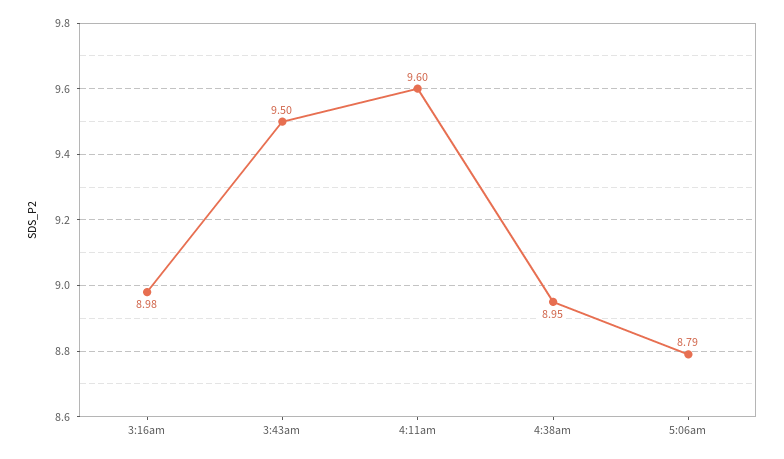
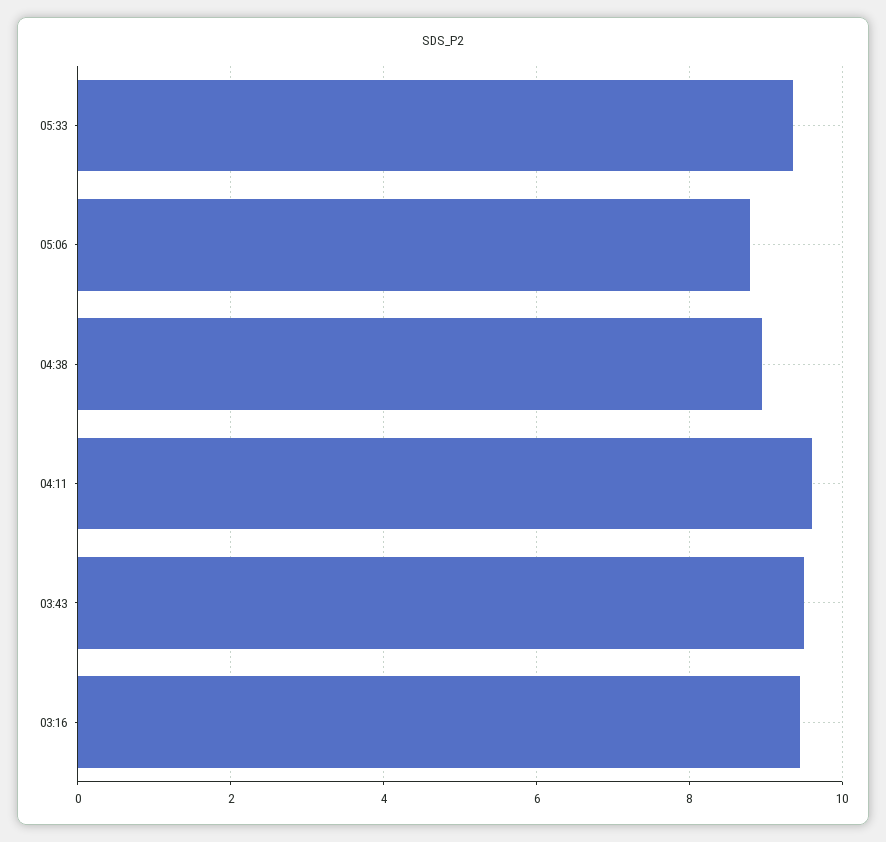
3:16am: 8.98 -> 9.4
05:33: none -> 9.4

